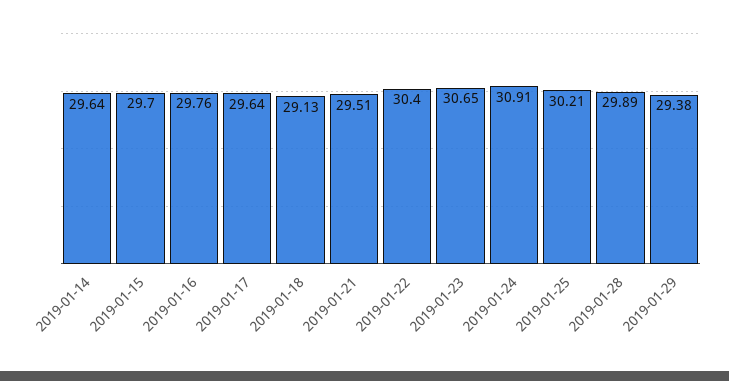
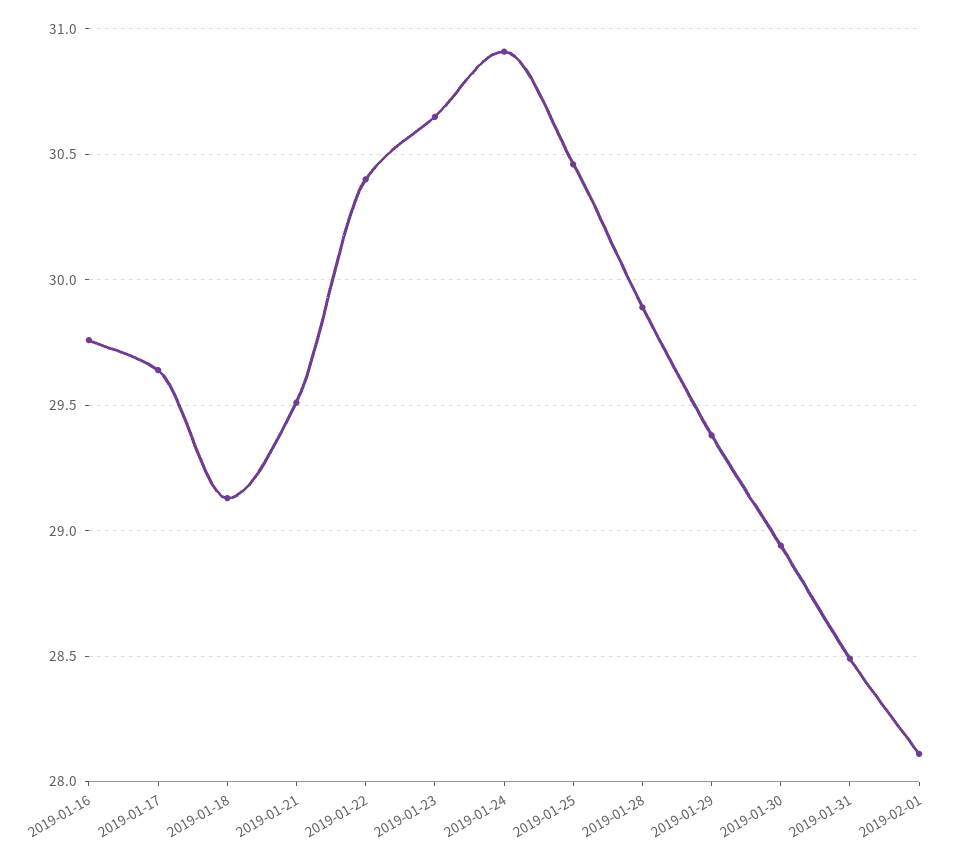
2019-01-14: 29.64 -> none
2019-01-15: 29.7 -> none
2019-01-25: 30.21 -> 30.45
2019-01-30: none -> 28.95
2019-01-31: none -> 28.5
2019-02-01: none -> 28.1

